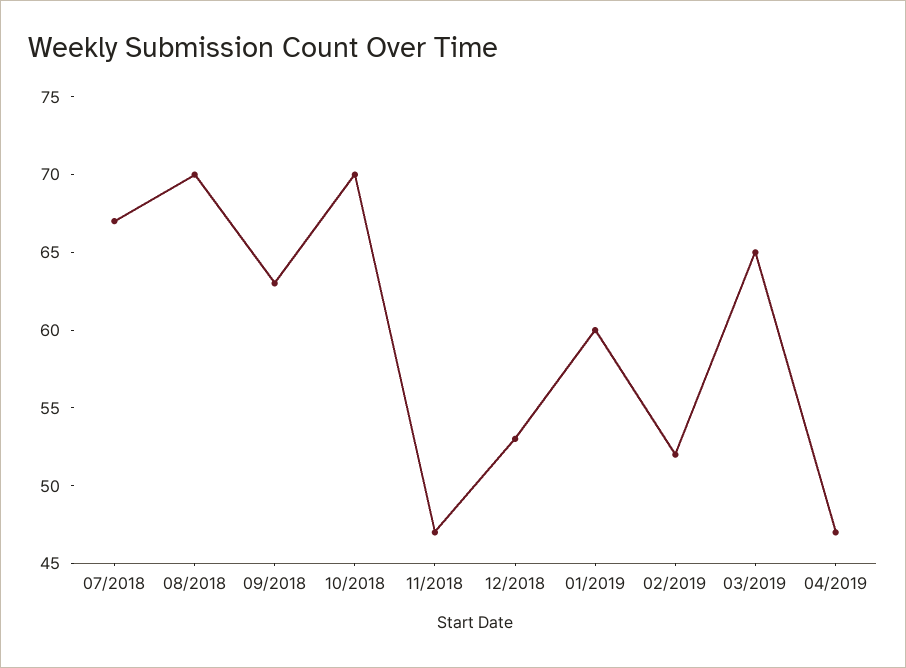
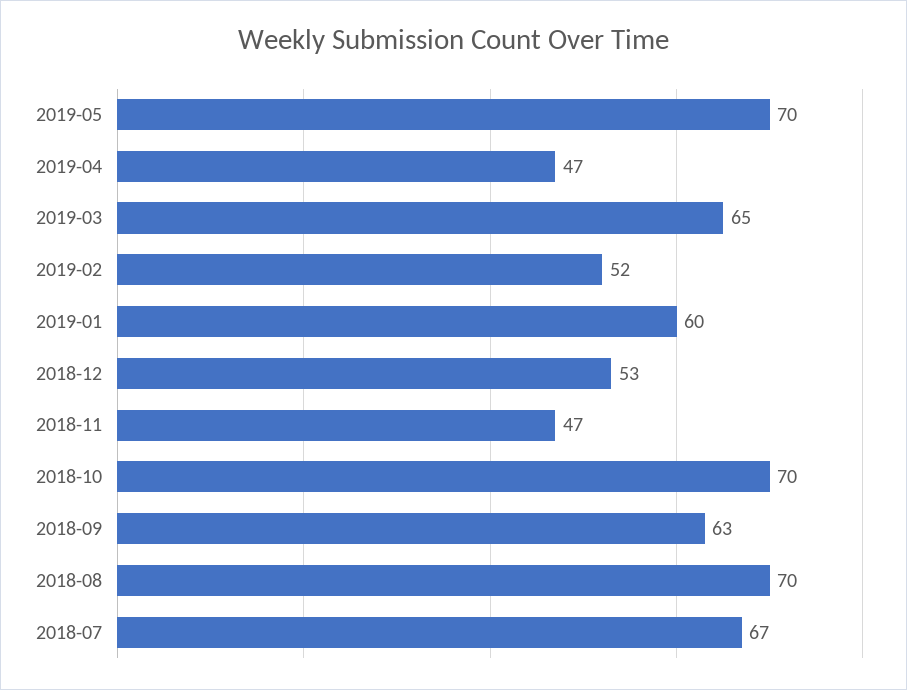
2019-05: none -> 70

